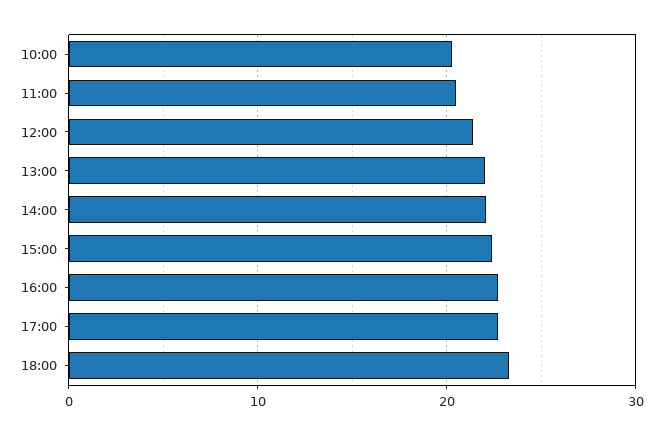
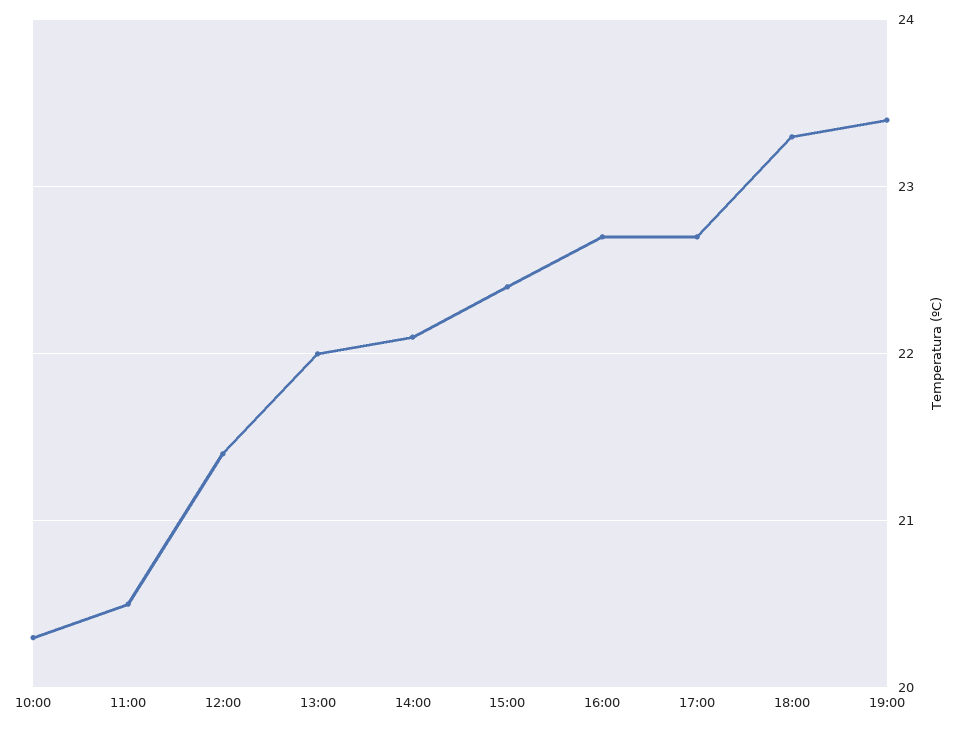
19:00: none -> 23.4

